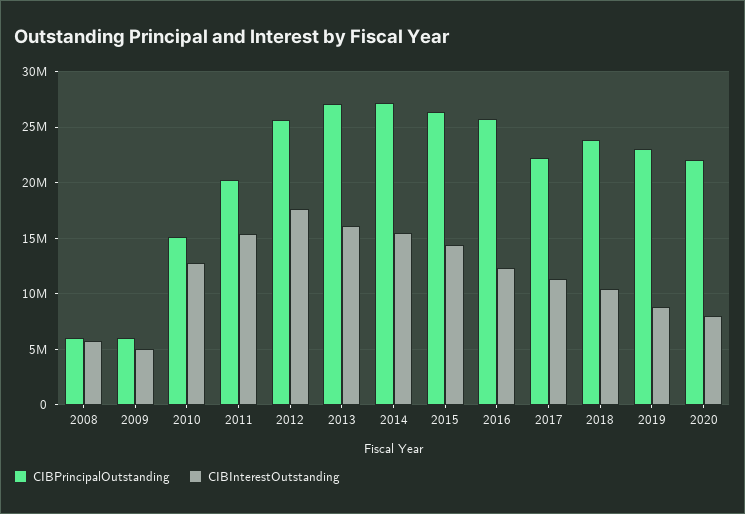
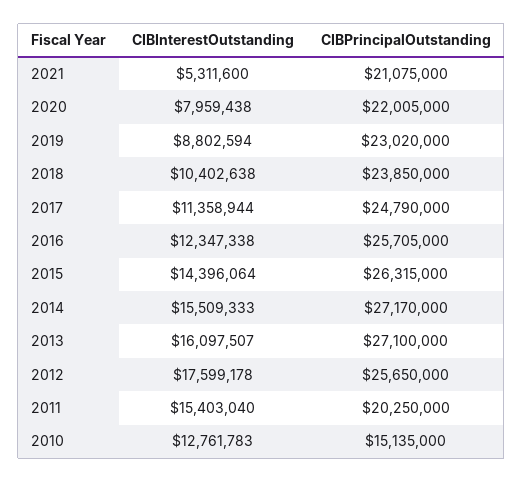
CIBPrincipalOutstanding, 2008: 6000000 -> none
CIBInterestOutstanding, 2008: 6000000 -> none
CIBPrincipalOutstanding, 2009: 6000000 -> none
CIBInterestOutstanding, 2009: 5000000 -> none
CIBPrincipalOutstanding, 2017: 22000000 -> 24790000
CIBInterestOutstanding, 2021: none -> 5311600
CIBPrincipalOutstanding, 2021: none -> 21075000

